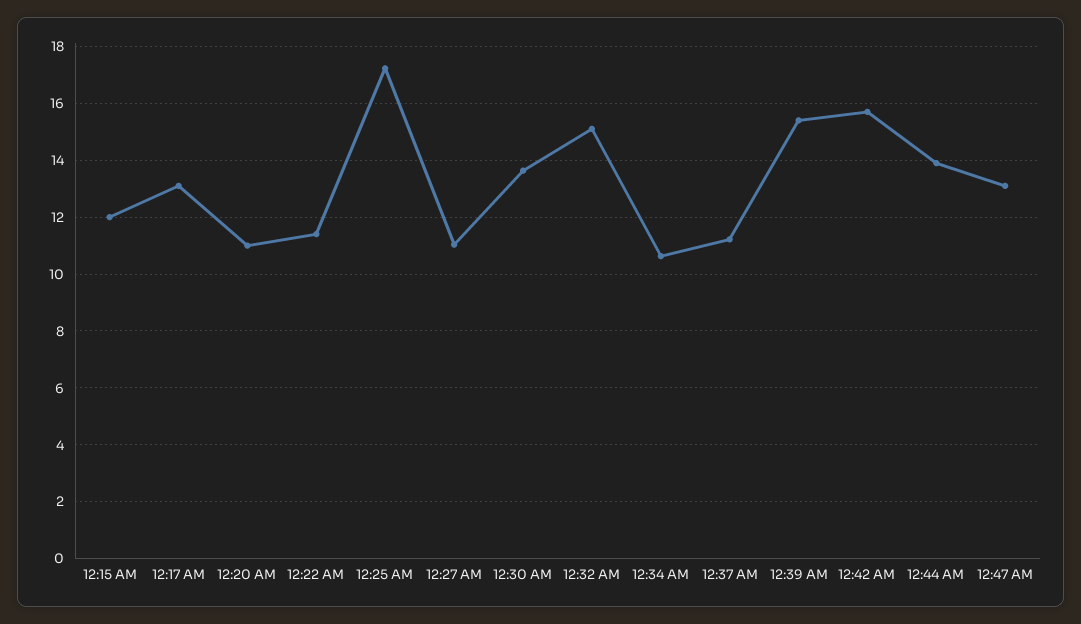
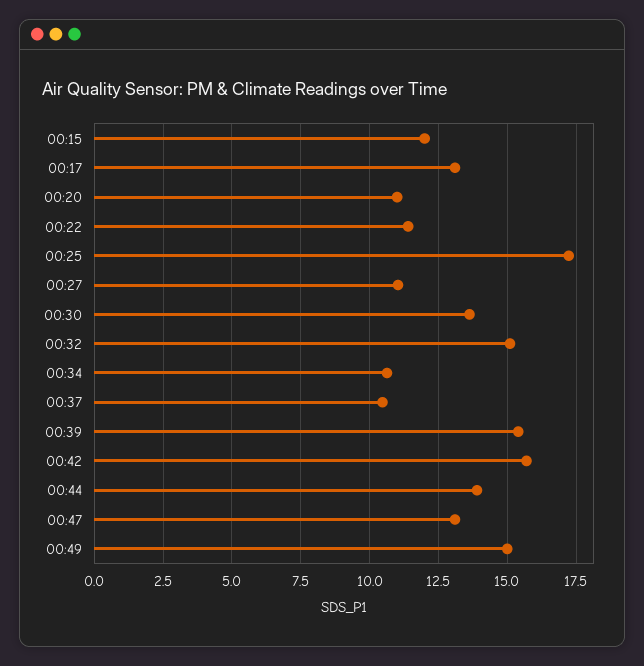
12:37 AM: 11.25 -> 10.5
00:49: none -> 15

